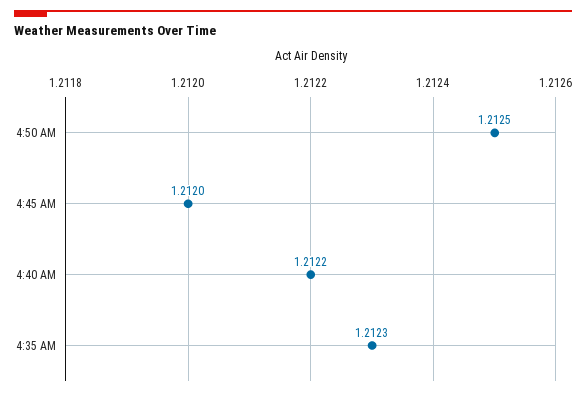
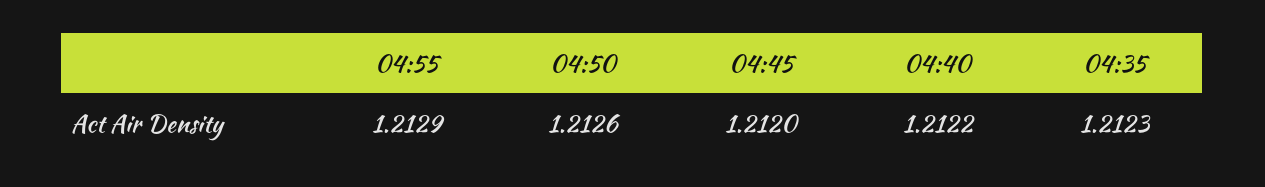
4:50 AM: 1.2125 -> 1.2126
04:55: none -> 1.2129

